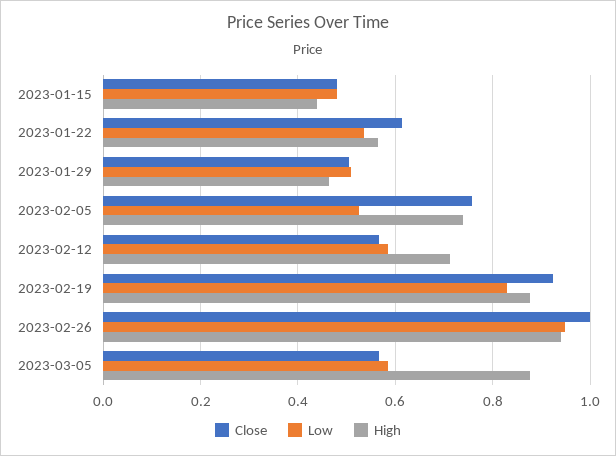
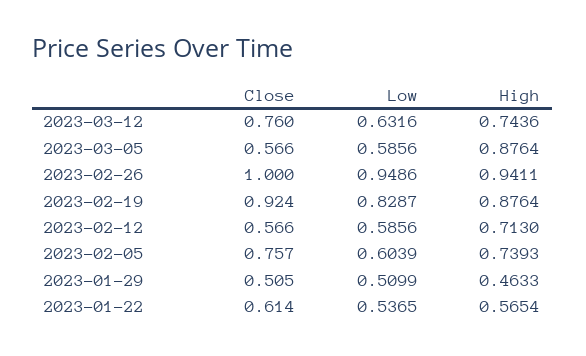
Close, 2023-01-15: 0.48 -> none
Low, 2023-01-15: 0.48 -> none
High, 2023-01-15: 0.44 -> none
Low, 2023-02-05: 0.52 -> 0.6039
Close, 2023-03-12: none -> 0.76
Low, 2023-03-12: none -> 0.6316
High, 2023-03-12: none -> 0.7436

